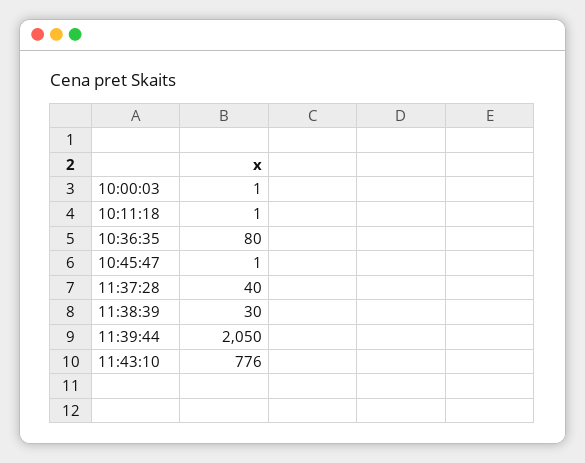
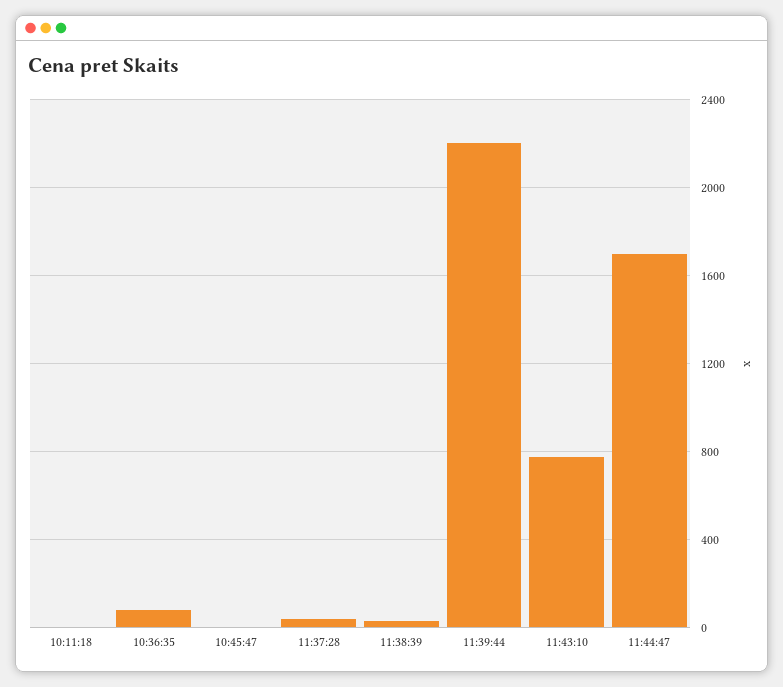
10:00:03: 1 -> none
11:39:44: 2050 -> 2200
11:44:47: none -> 1700

